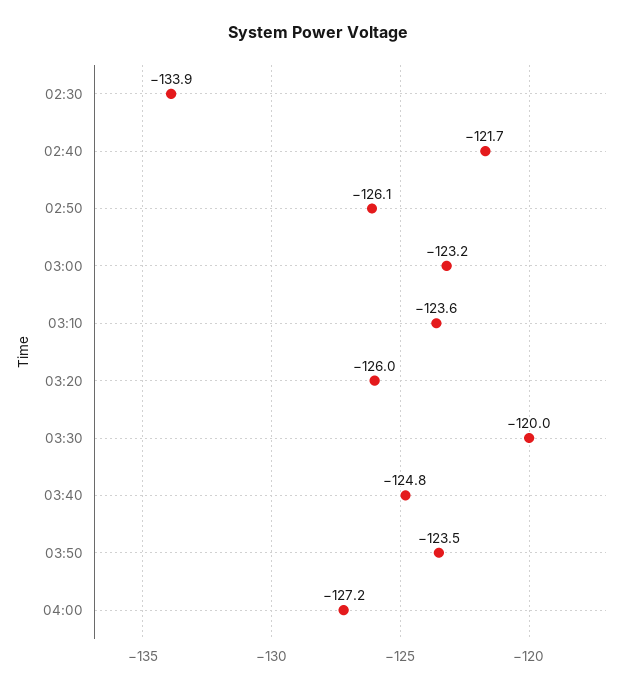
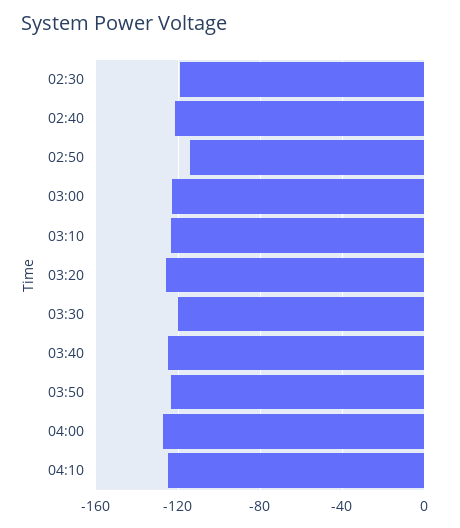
02:30: -133.9 -> -120
02:50: -126.1 -> -115
04:10: none -> -125

